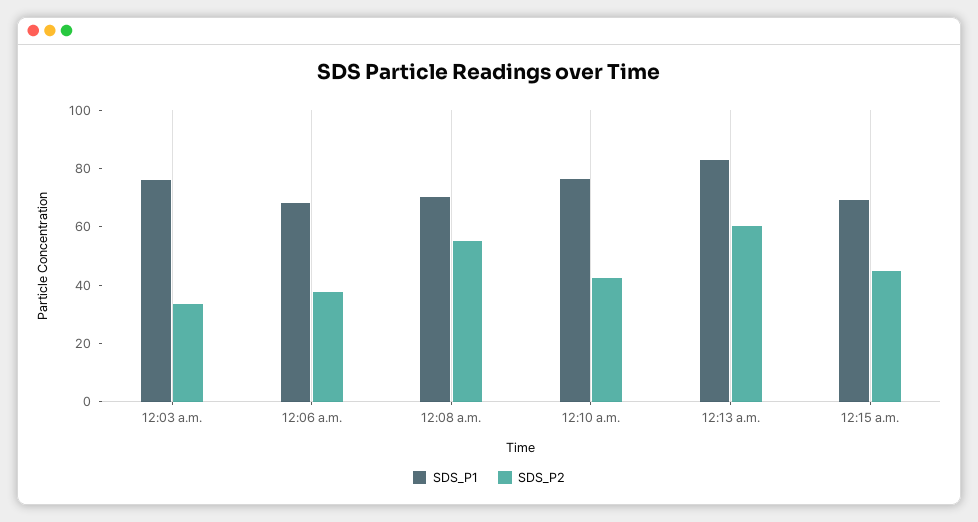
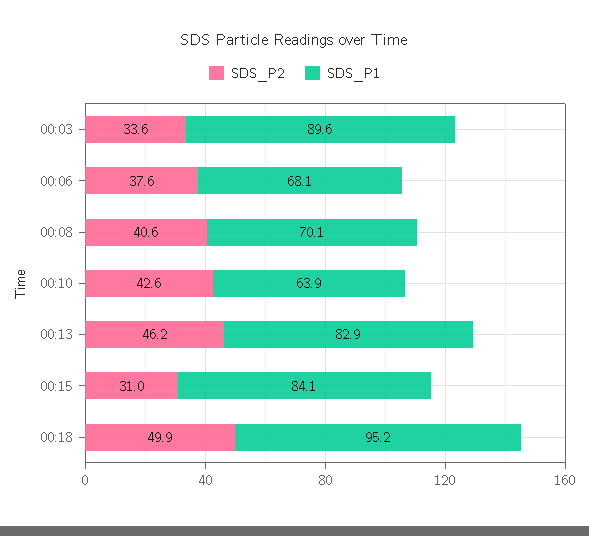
SDS_P1, 12:03 a.m.: 75 -> 89.6
SDS_P2, 12:08 a.m.: 55 -> 40.6
SDS_P1, 12:10 a.m.: 75 -> 63.9
SDS_P2, 12:13 a.m.: 60 -> 46.2
SDS_P1, 12:15 a.m.: 70 -> 84.1
SDS_P2, 12:15 a.m.: 45 -> 31
SDS_P2, 00:18: none -> 49.9
SDS_P1, 00:18: none -> 95.2

